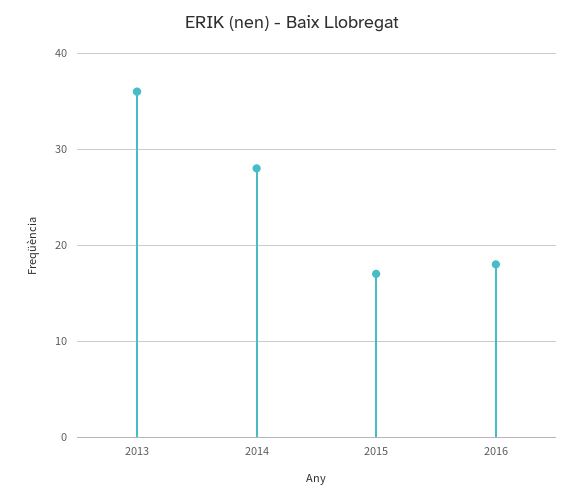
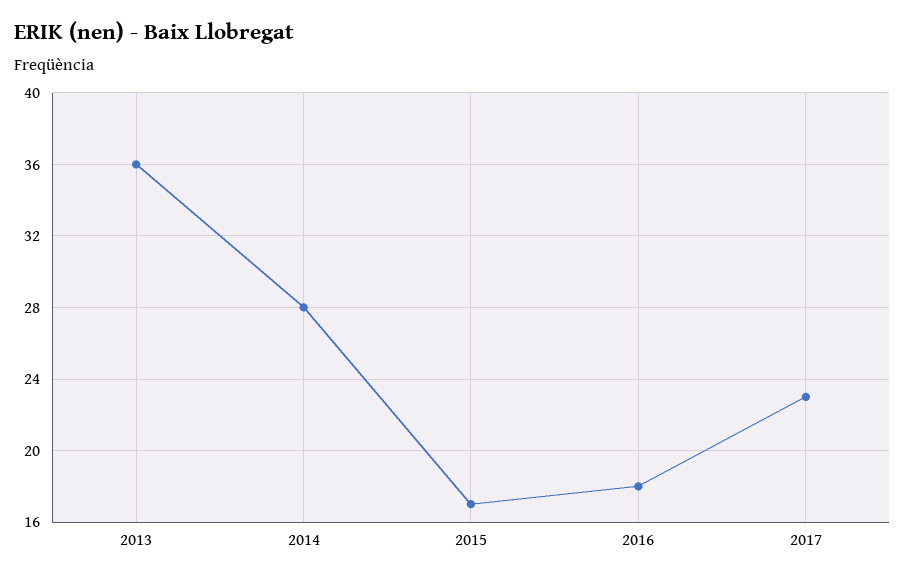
2017: none -> 23

